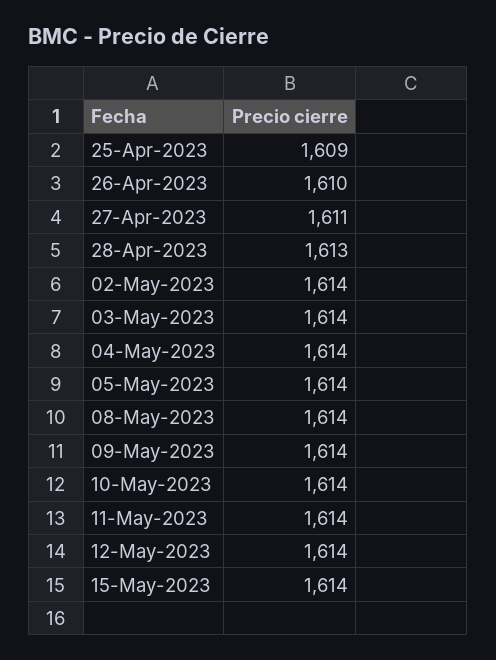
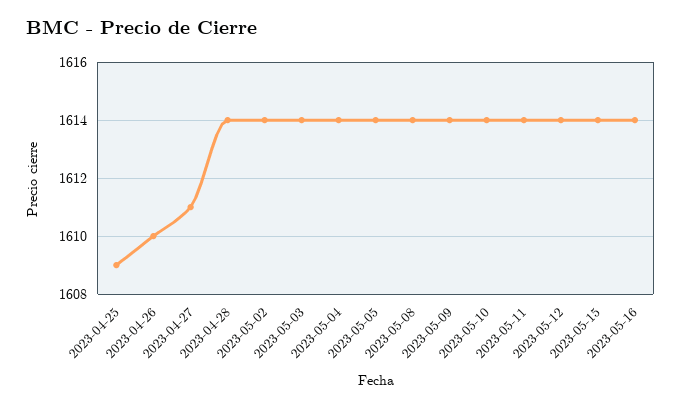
28-Apr-2023: 1613 -> 1614
2023-05-16: none -> 1614

